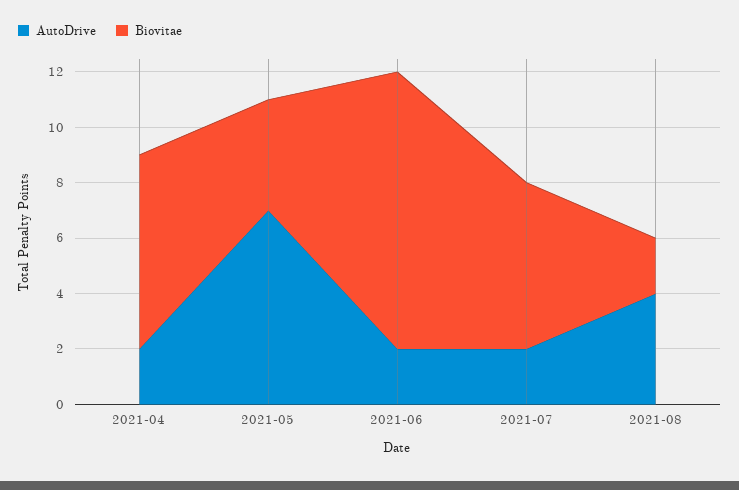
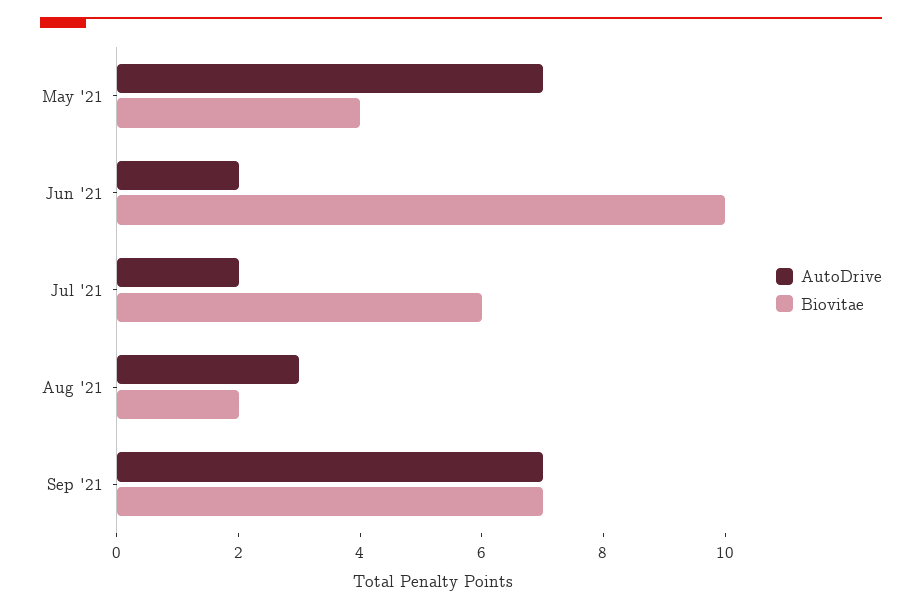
AutoDrive, 2021-04: 2 -> none
Biovitae, 2021-04: 7 -> none
AutoDrive, 2021-08: 4 -> 3
AutoDrive, Sep '21: none -> 7
Biovitae, Sep '21: none -> 7

